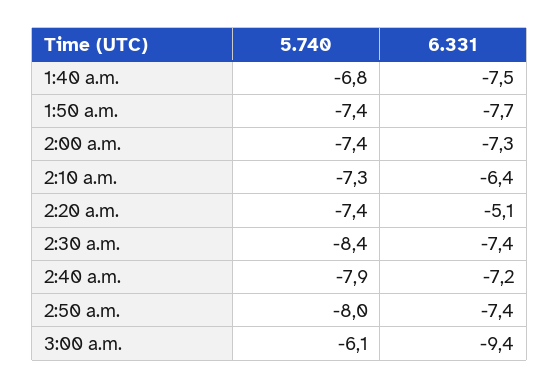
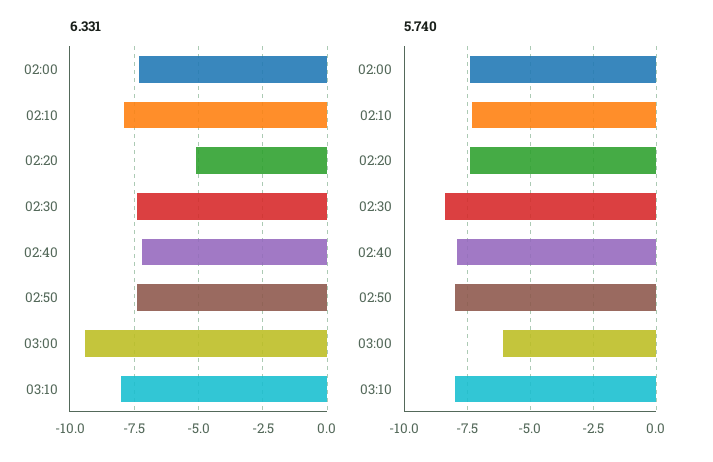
5.740, 1:40 a.m.: -6.8 -> none
6.331, 1:40 a.m.: -7.5 -> none
5.740, 1:50 a.m.: -7.4 -> none
6.331, 1:50 a.m.: -7.7 -> none
6.331, 2:10 a.m.: -6.4 -> -8
6.331, 03:10: none -> -8
5.740, 03:10: none -> -8

